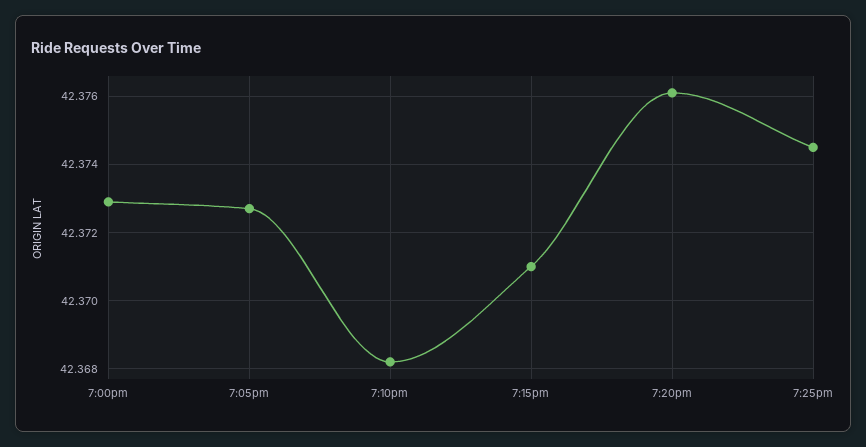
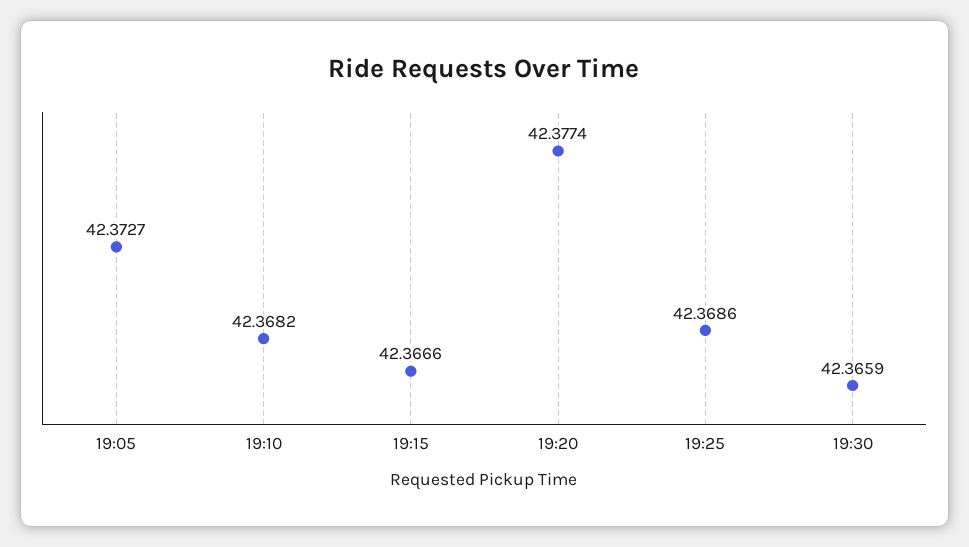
7:00pm: 42.373 -> none
7:15pm: 42.371 -> 42.3666
7:20pm: 42.376 -> 42.3774
7:25pm: 42.3745 -> 42.3686
19:30: none -> 42.3659

